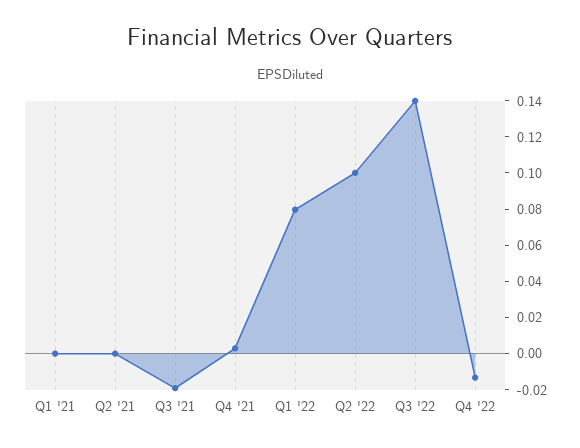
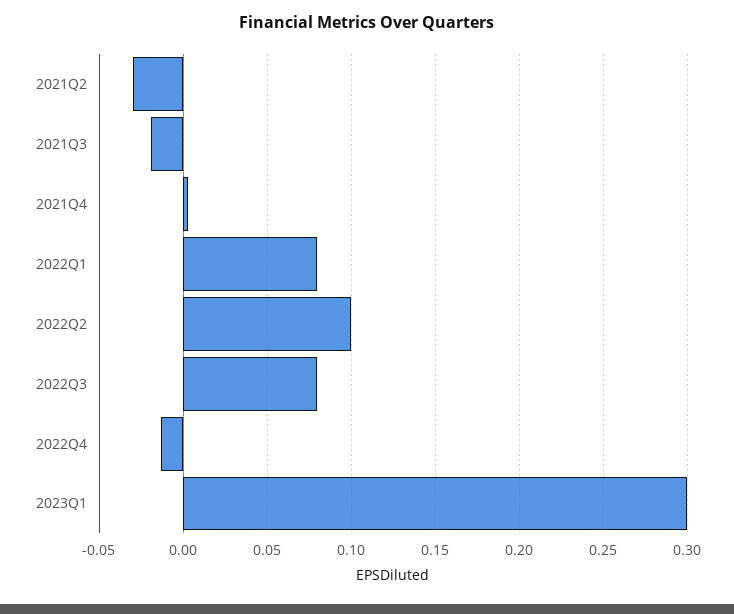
Q1 '21: 0 -> none
Q2 '21: 0 -> -0.03
Q3 '22: 0.14 -> 0.08
2023Q1: none -> 0.3

